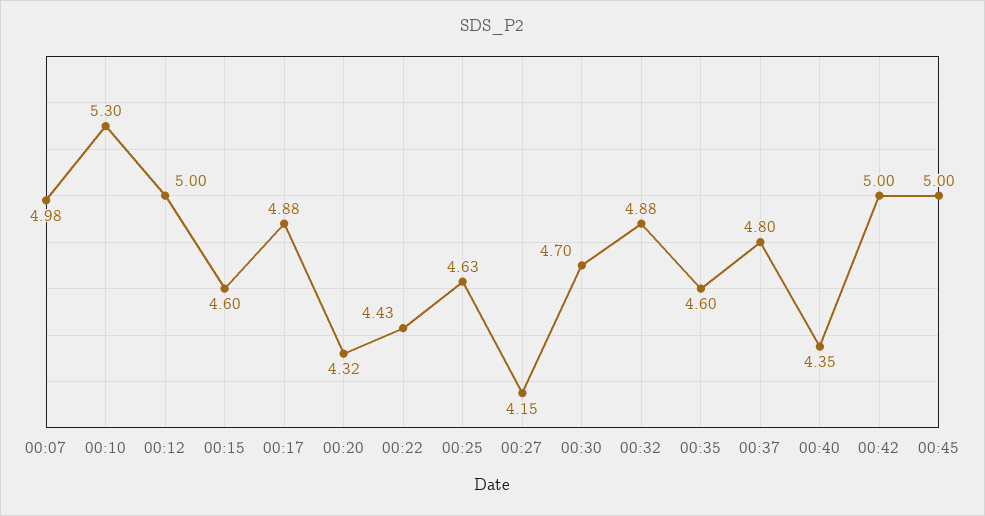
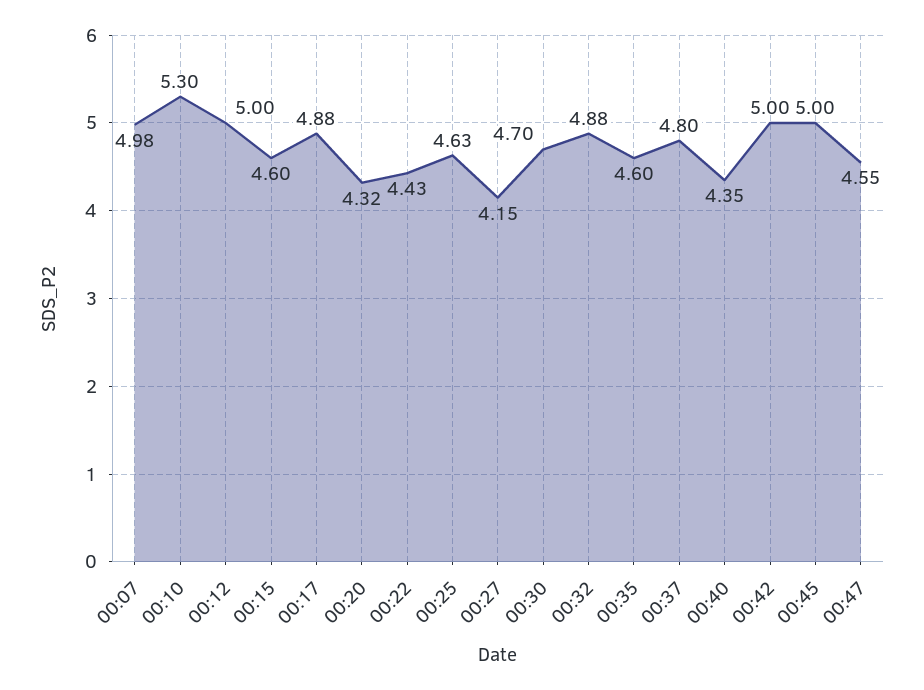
00:47: none -> 4.55

